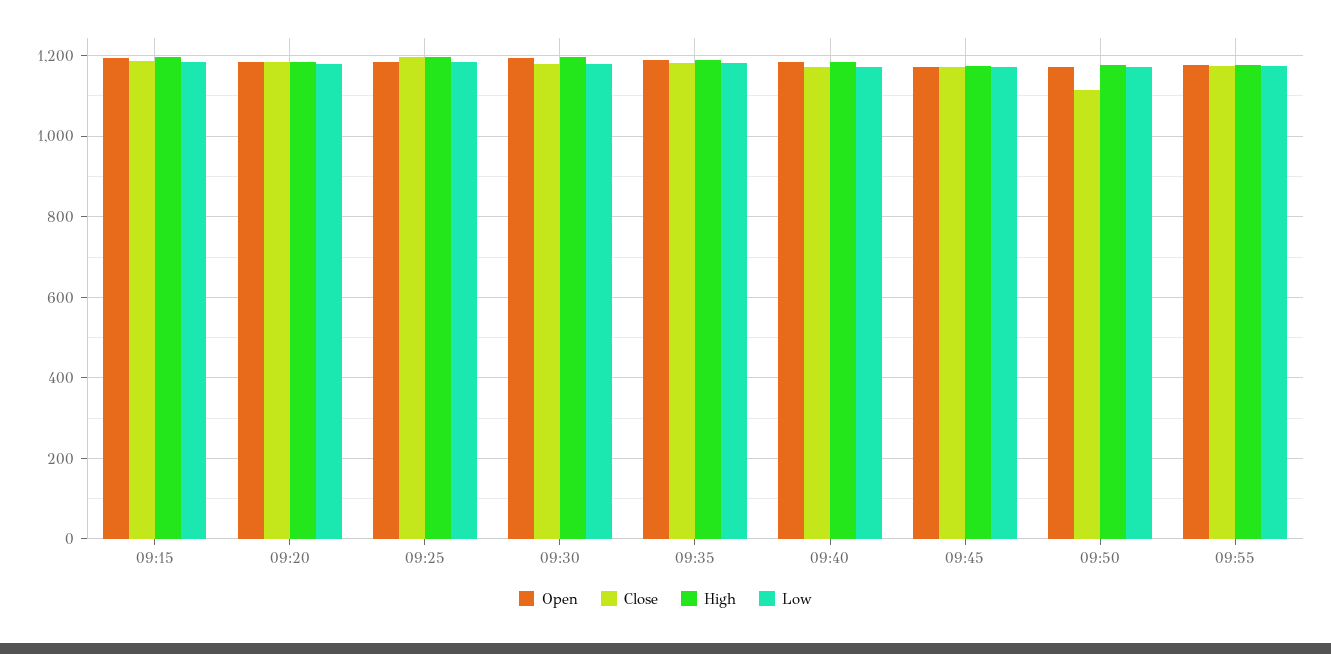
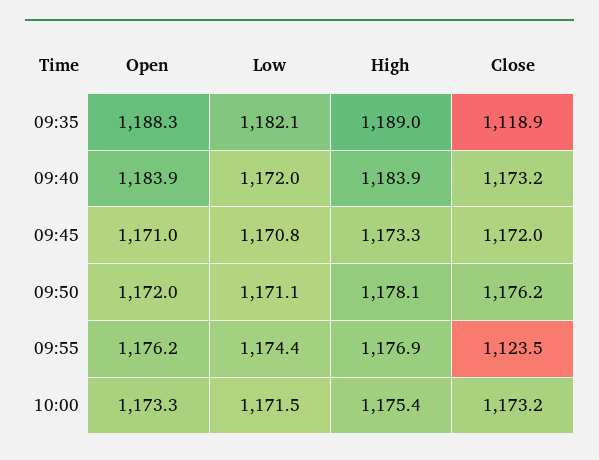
Open, 09:15: 1200 -> none
Close, 09:15: 1180 -> none
High, 09:15: 1200 -> none
Low, 09:15: 1180 -> none
Open, 09:20: 1180 -> none
Close, 09:20: 1180 -> none
High, 09:20: 1180 -> none
Low, 09:20: 1180 -> none
Open, 09:25: 1180 -> none
Close, 09:25: 1200 -> none
High, 09:25: 1200 -> none
Low, 09:25: 1180 -> none
Open, 09:30: 1200 -> none
Close, 09:30: 1180 -> none
High, 09:30: 1200 -> none
Low, 09:30: 1180 -> none
Close, 09:35: 1180 -> 1118.9
Close, 09:50: 1120 -> 1176.2
Close, 09:55: 1180 -> 1123.5
Open, 10:00: none -> 1173.3
Low, 10:00: none -> 1171.5
High, 10:00: none -> 1175.4
Close, 10:00: none -> 1173.2

